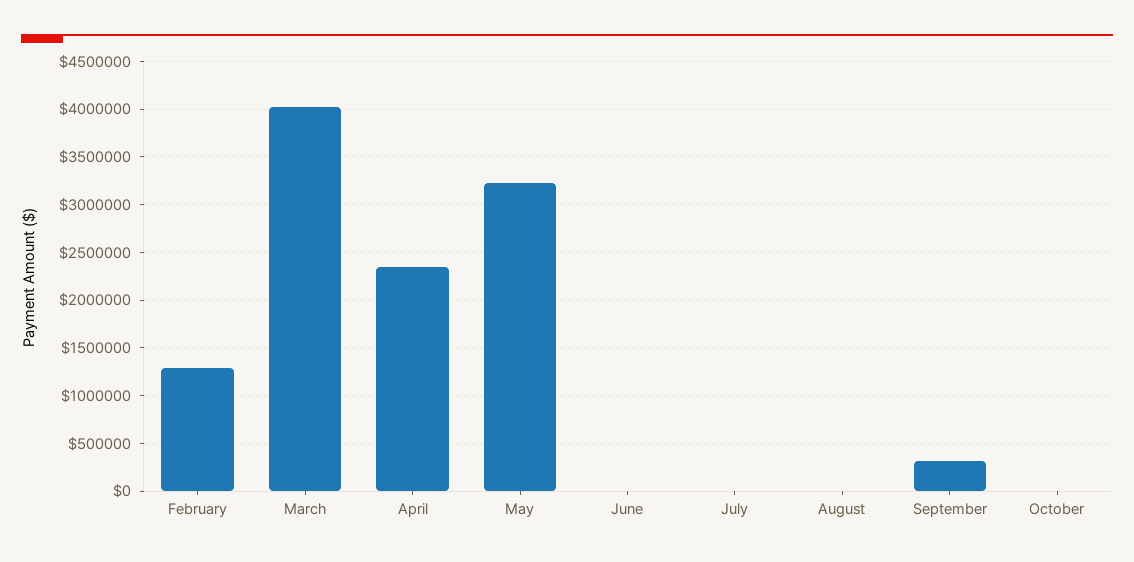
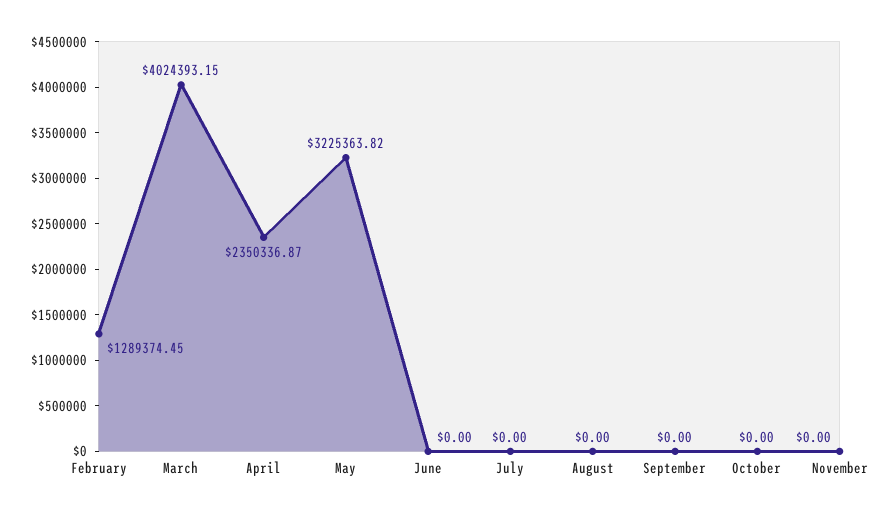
September: 300000 -> 0
November: none -> 0

